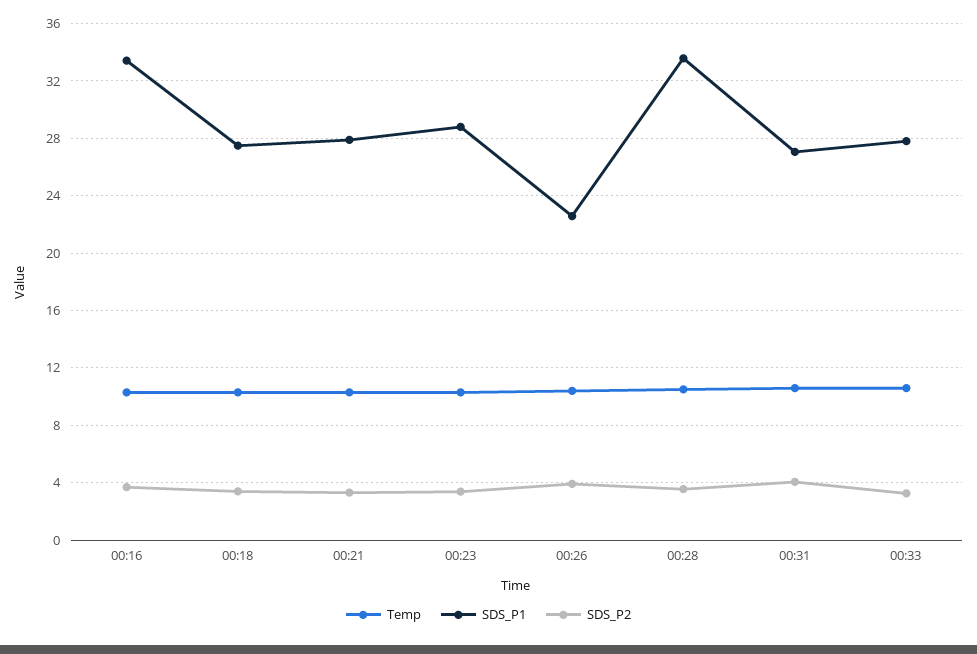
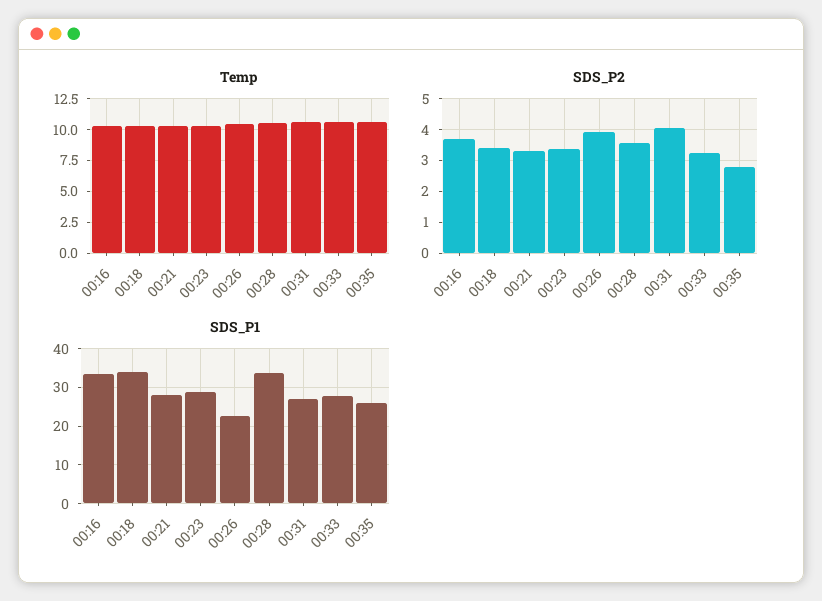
SDS_P1, 00:18: 27.5 -> 34
Temp, 00:35: none -> 10.5
SDS_P2, 00:35: none -> 2.8
SDS_P1, 00:35: none -> 26

